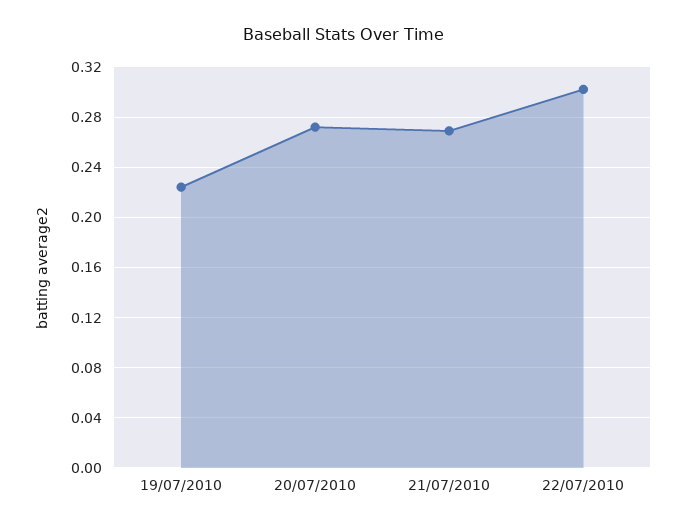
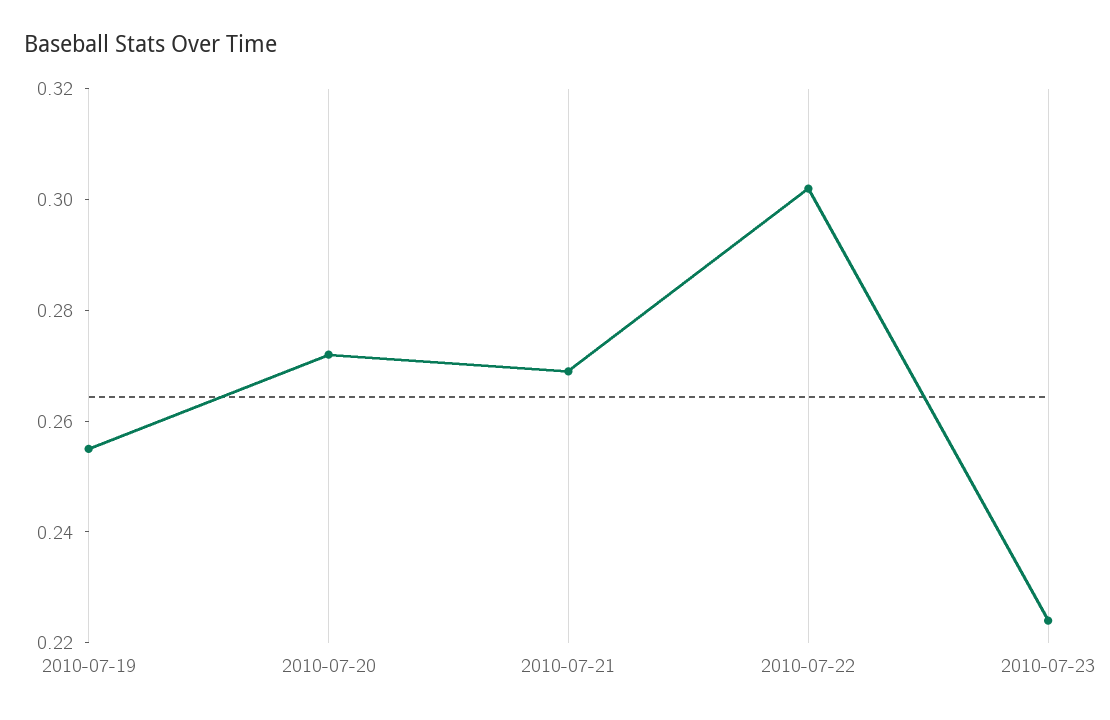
19/07/2010: 0.225 -> 0.255
2010-07-23: none -> 0.225

